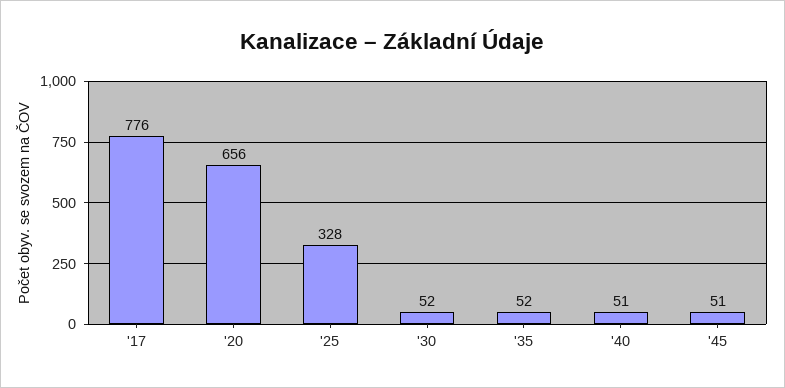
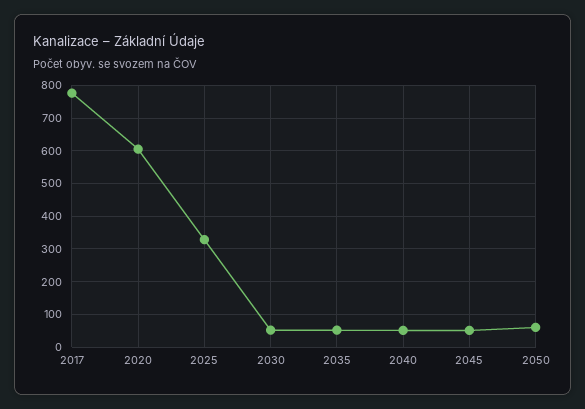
'20: 656 -> 600
2050: none -> 60

